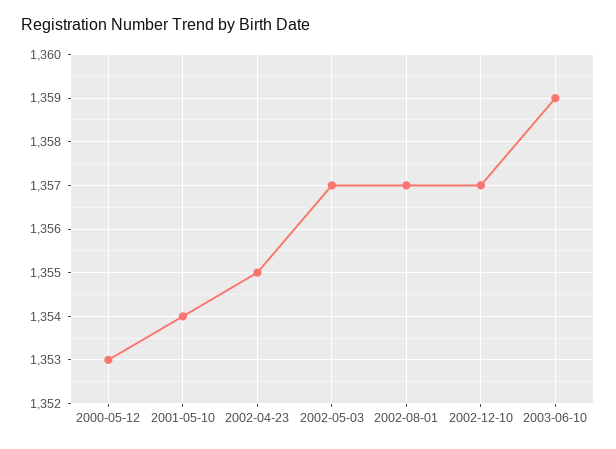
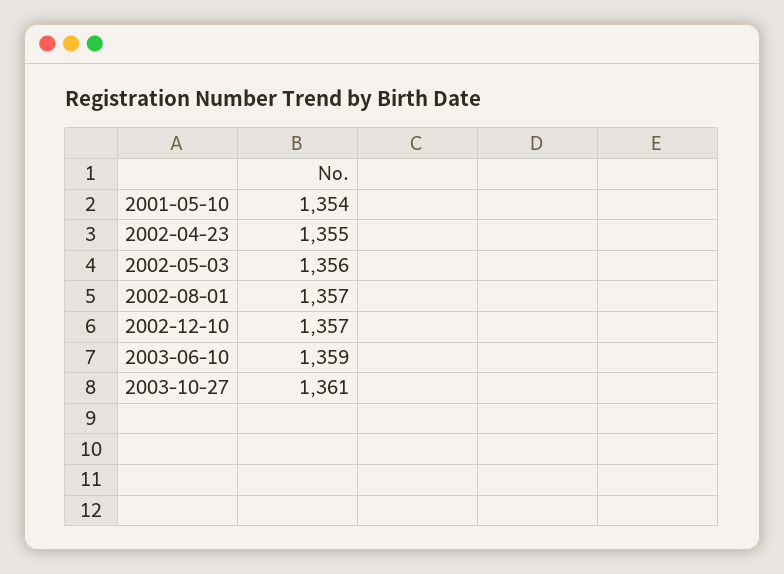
2000-05-12: 1353 -> none
2002-05-03: 1357 -> 1356
2003-10-27: none -> 1361

